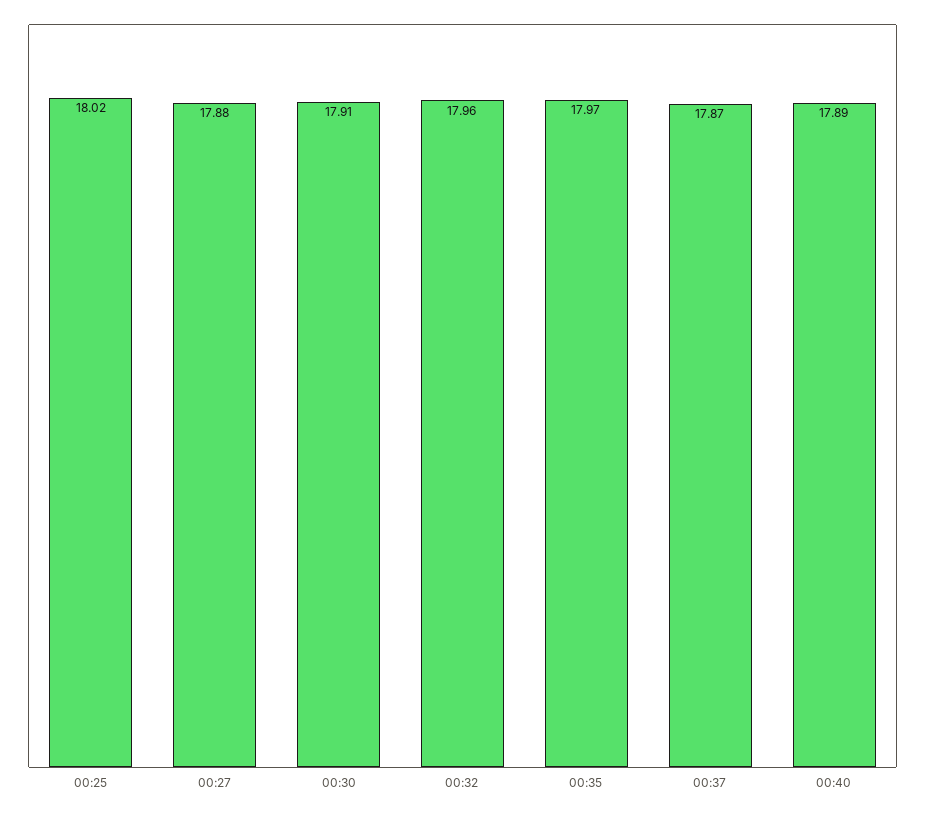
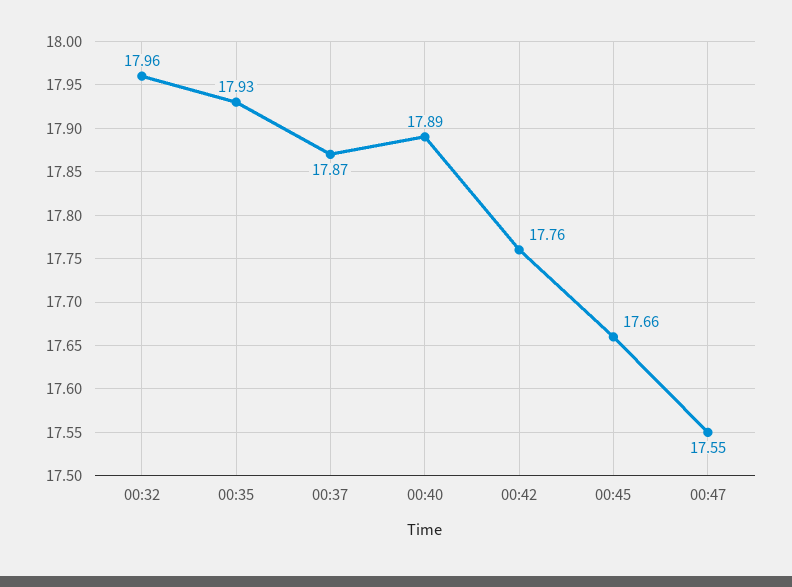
00:25: 18.02 -> none
00:27: 17.88 -> none
00:30: 17.91 -> none
00:35: 17.97 -> 17.93
00:42: none -> 17.76
00:45: none -> 17.66
00:47: none -> 17.55

